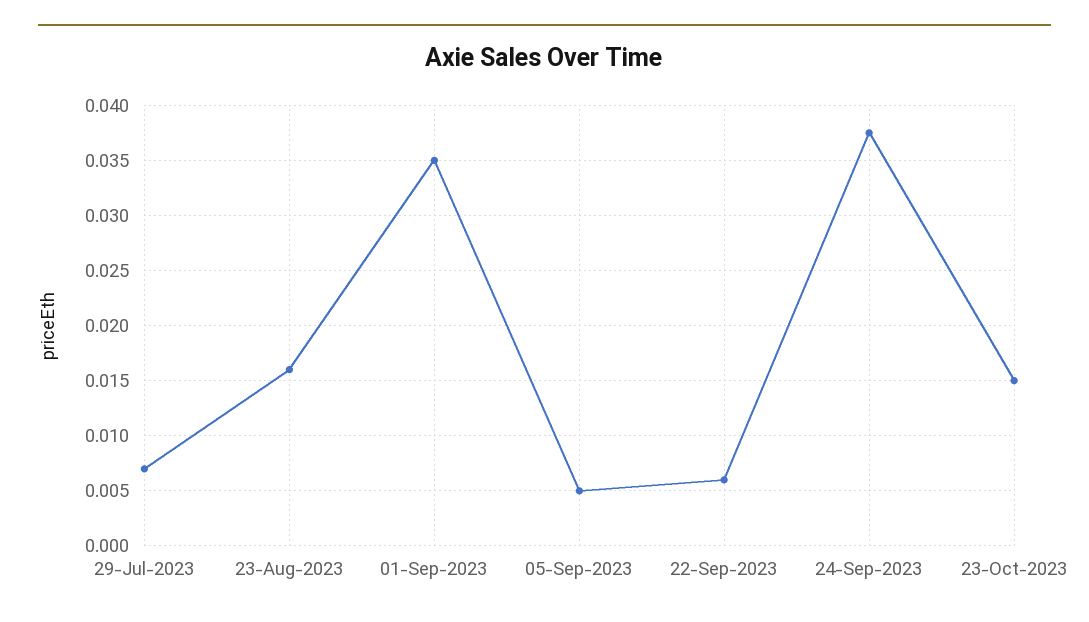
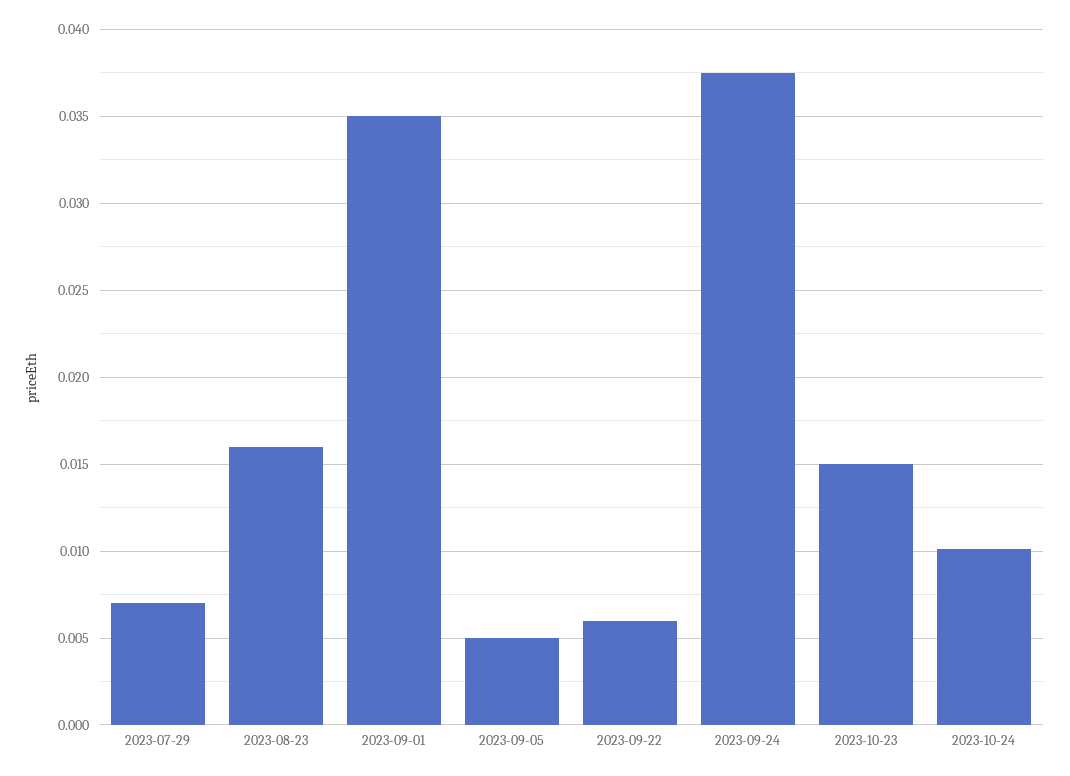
2023-10-24: none -> 0.01

